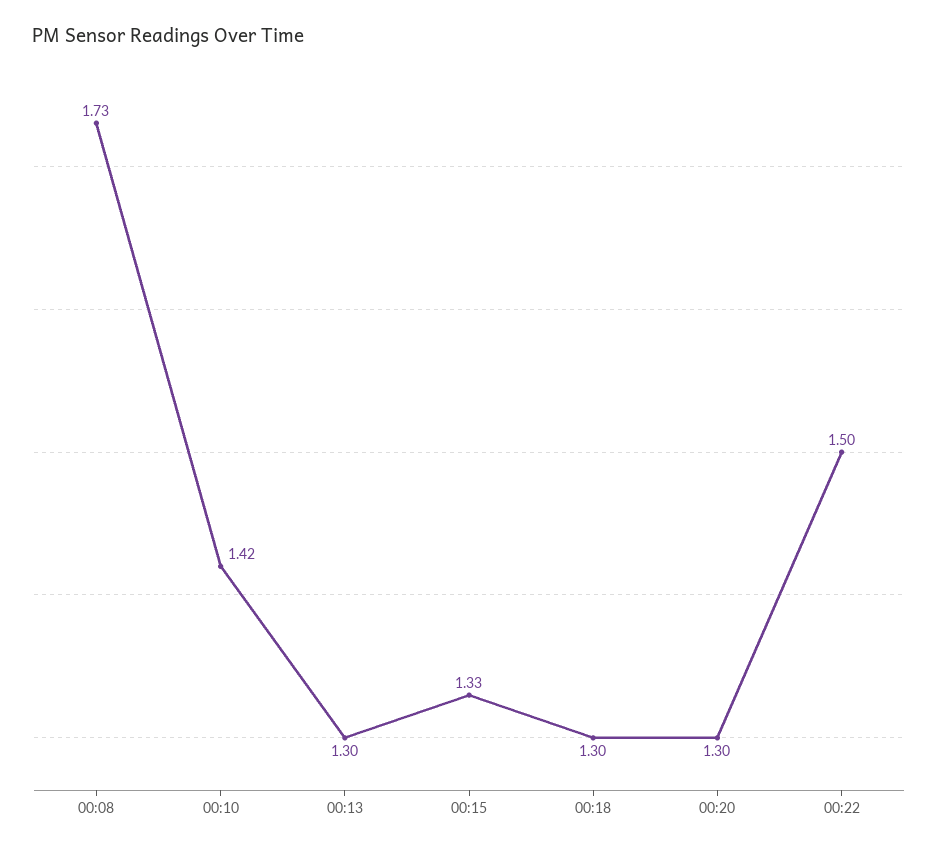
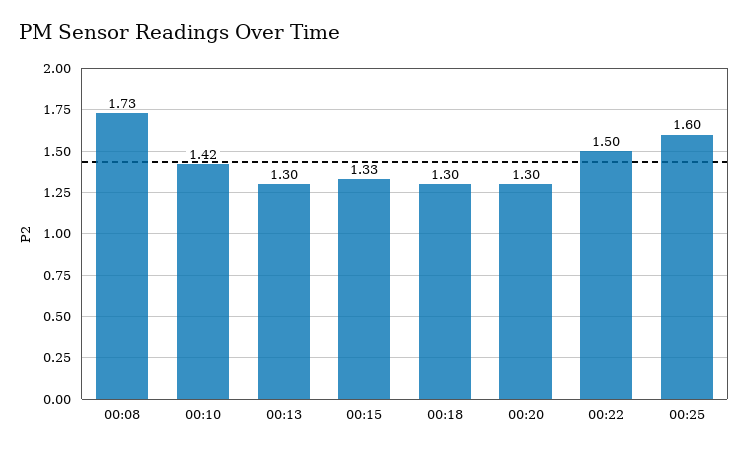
00:25: none -> 1.6

